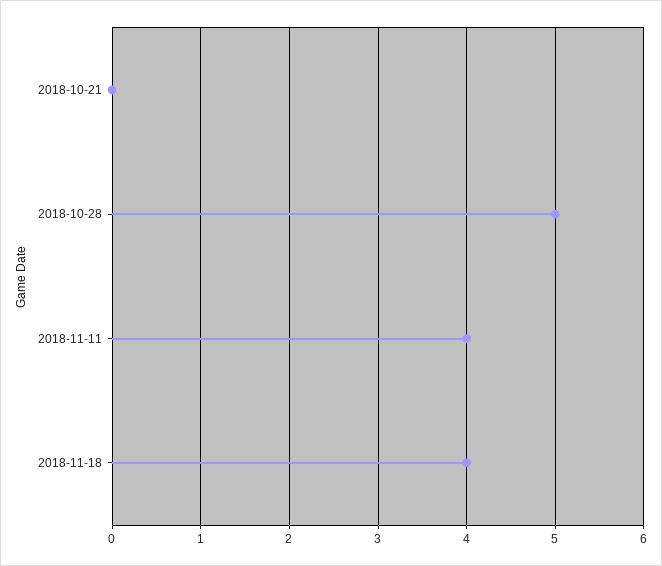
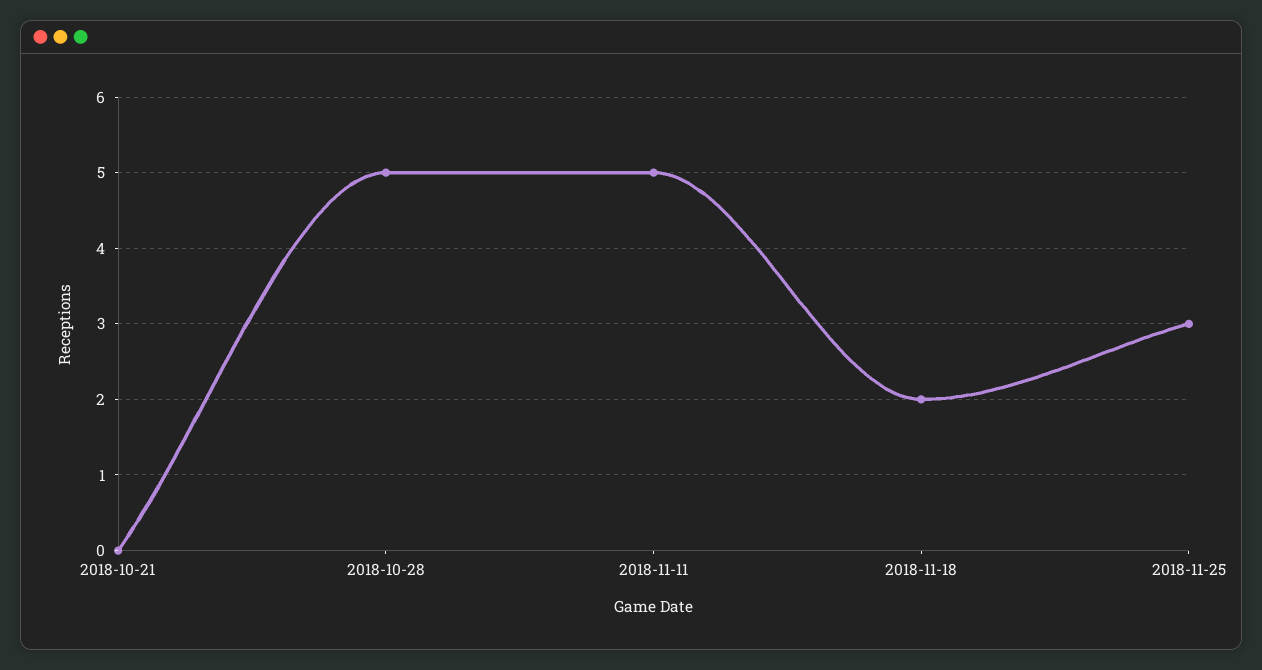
2018-11-11: 4 -> 5
2018-11-18: 4 -> 2
2018-11-25: none -> 3

